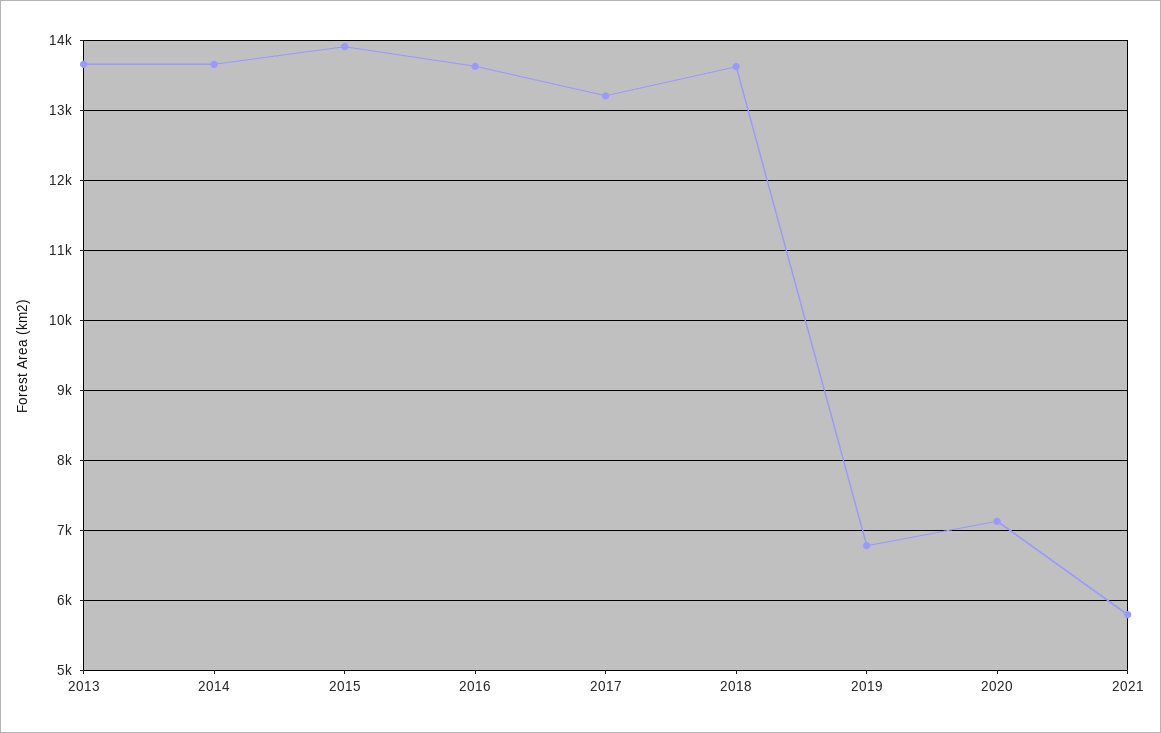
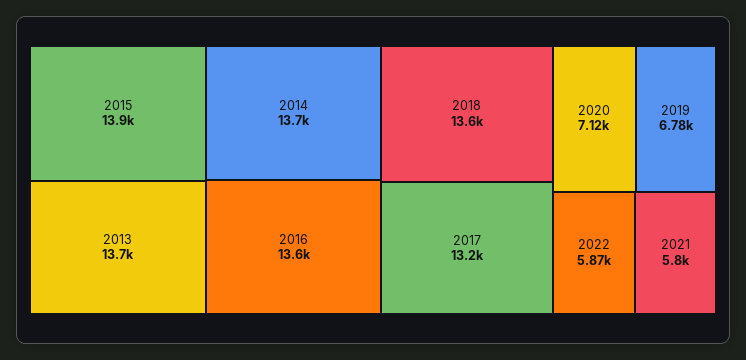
2022: none -> 5870

